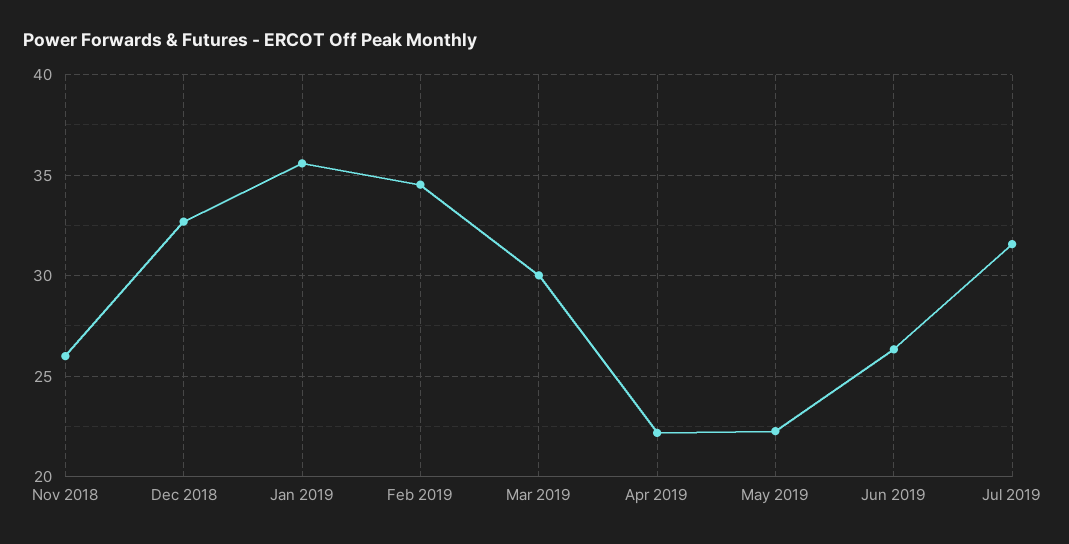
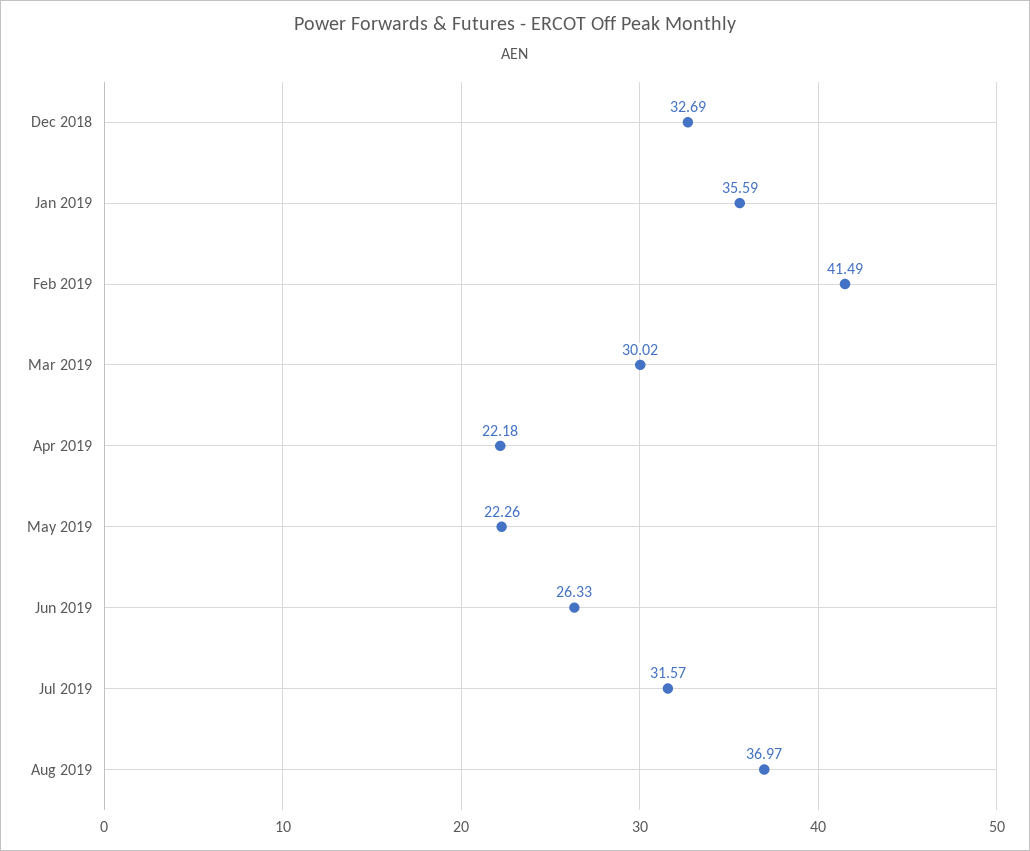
Nov 2018: 26 -> none
Feb 2019: 34.5 -> 41.49
Aug 2019: none -> 36.97

